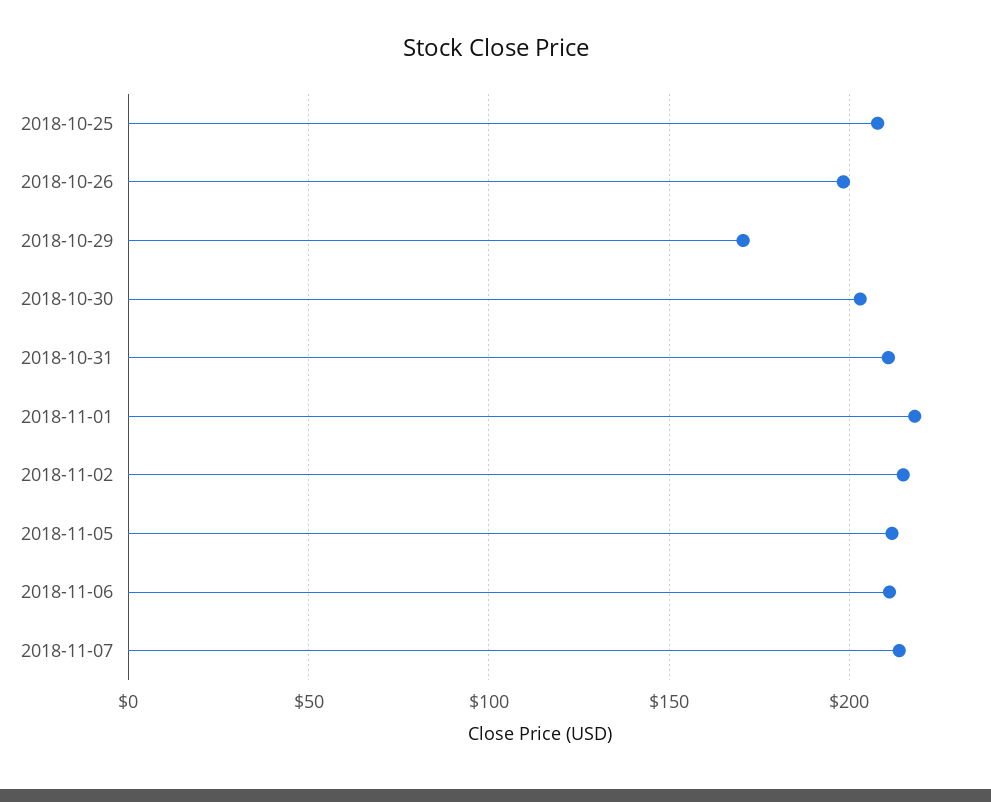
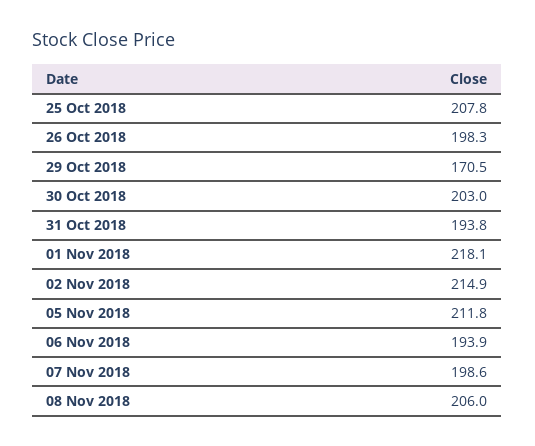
2018-10-31: 210 -> 193.8
2018-11-06: 210 -> 193.9
2018-11-07: 215 -> 198.6
08 Nov 2018: none -> 206

